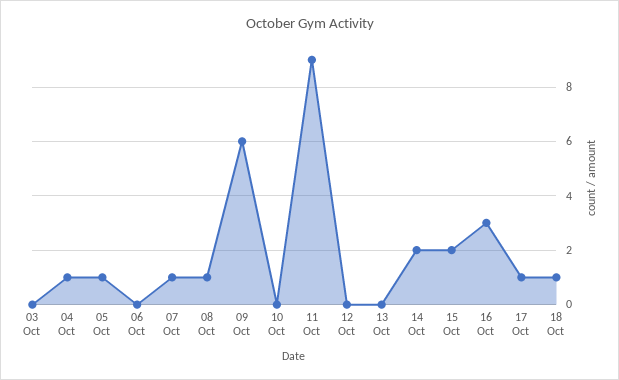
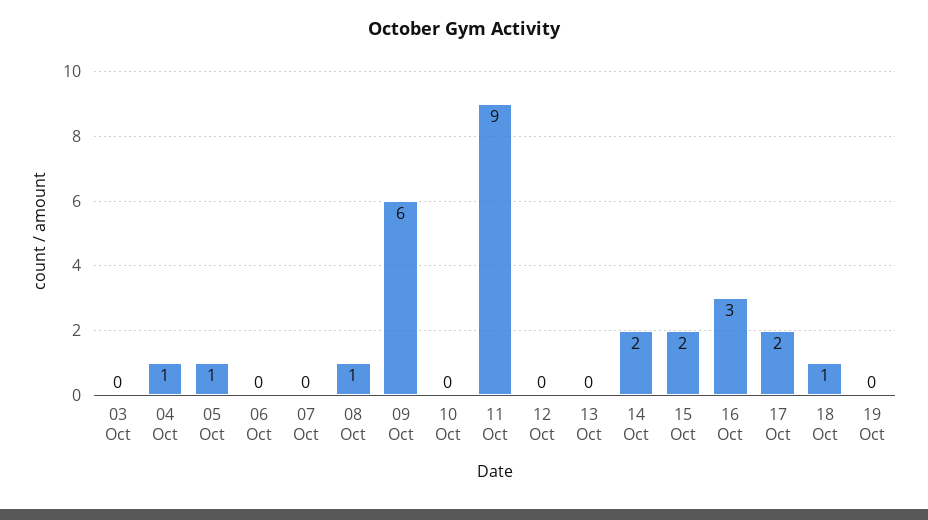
07 Oct: 1 -> 0
17 Oct: 1 -> 2
19 Oct: none -> 0

